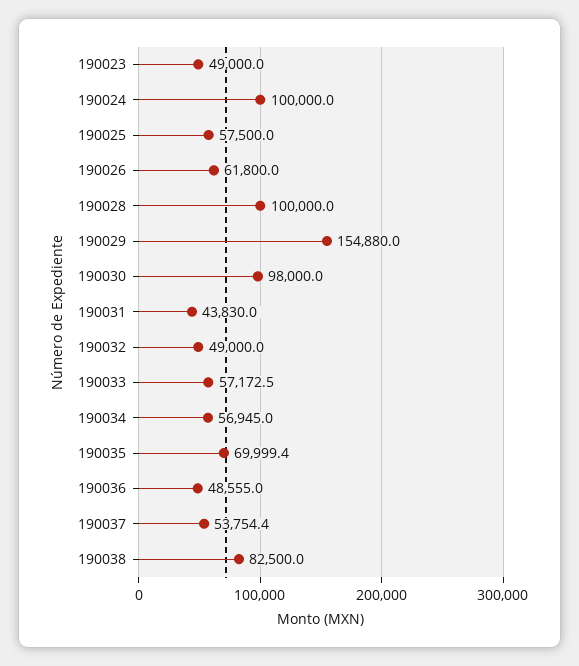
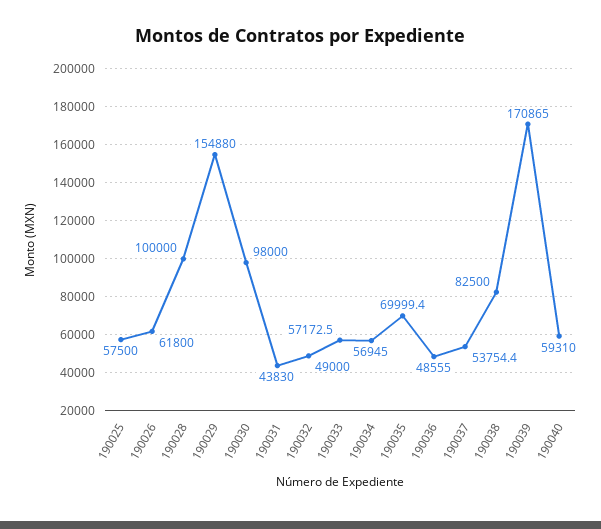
190023: 49000 -> none
190024: 100000 -> none
190039: none -> 170865
190040: none -> 59310

